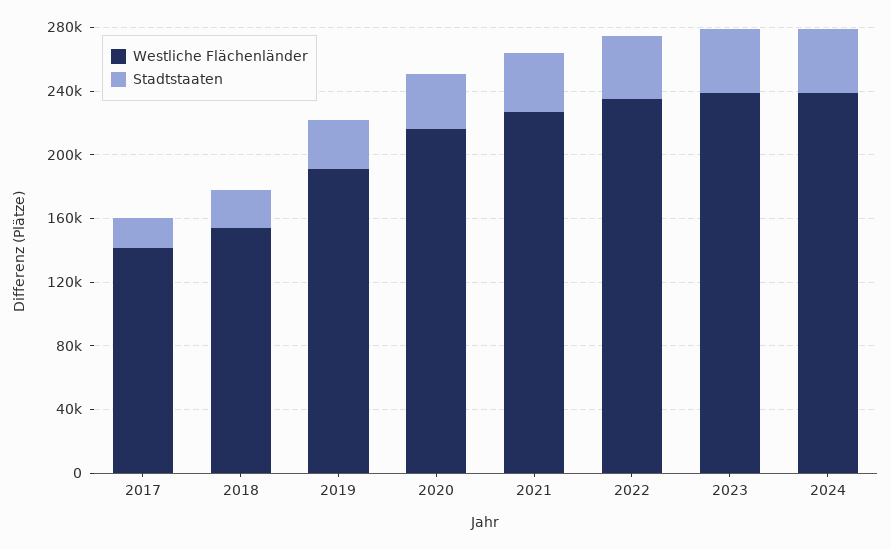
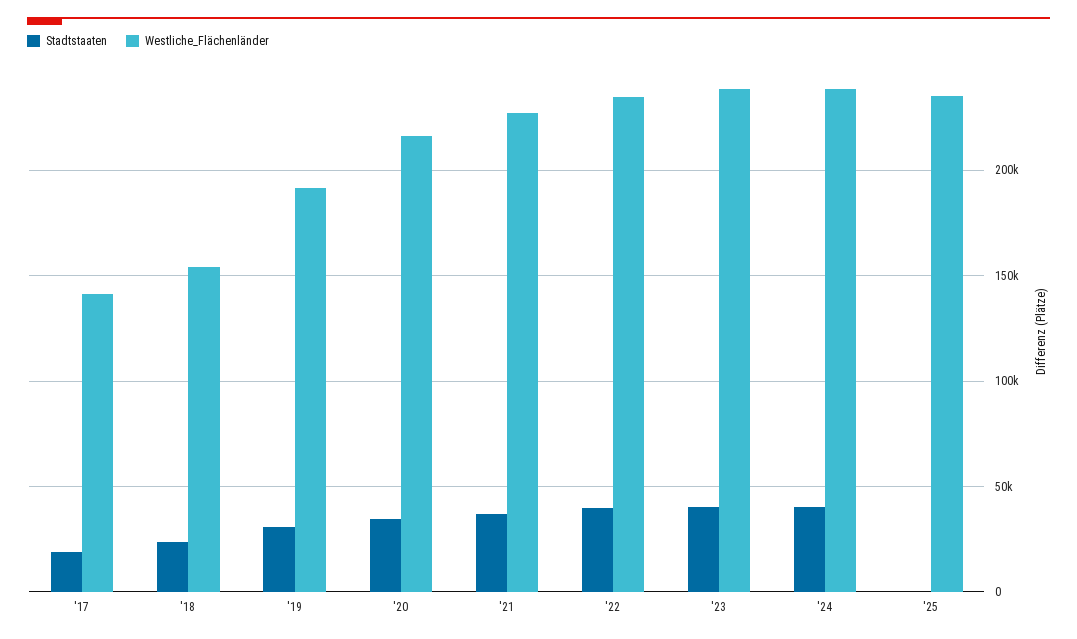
Stadtstaaten, '25: none -> 0
Westliche Flächenländer, '25: none -> 235000

